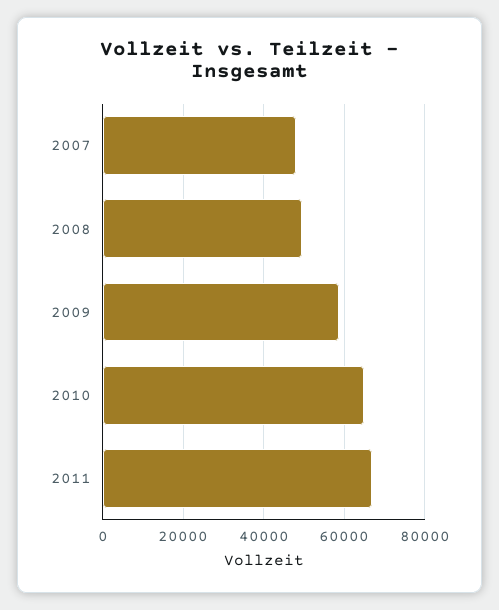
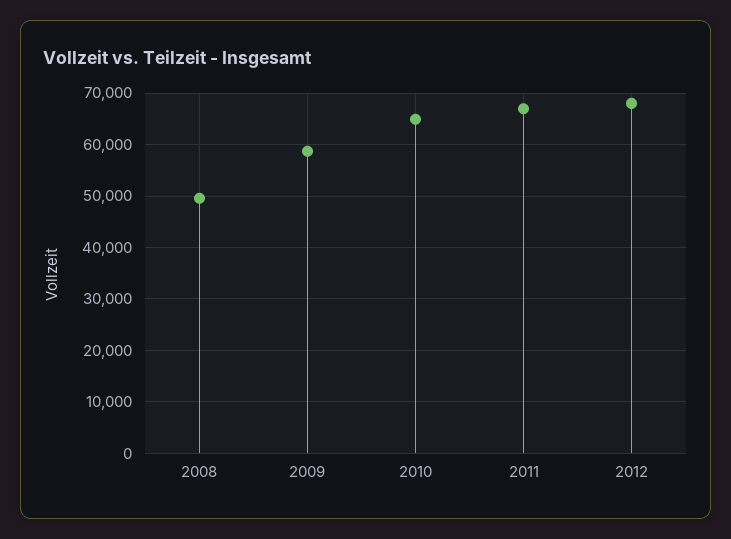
2007: 48000 -> none
2012: none -> 68000

